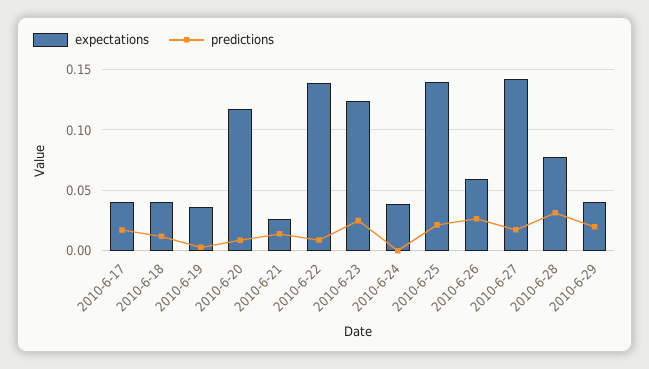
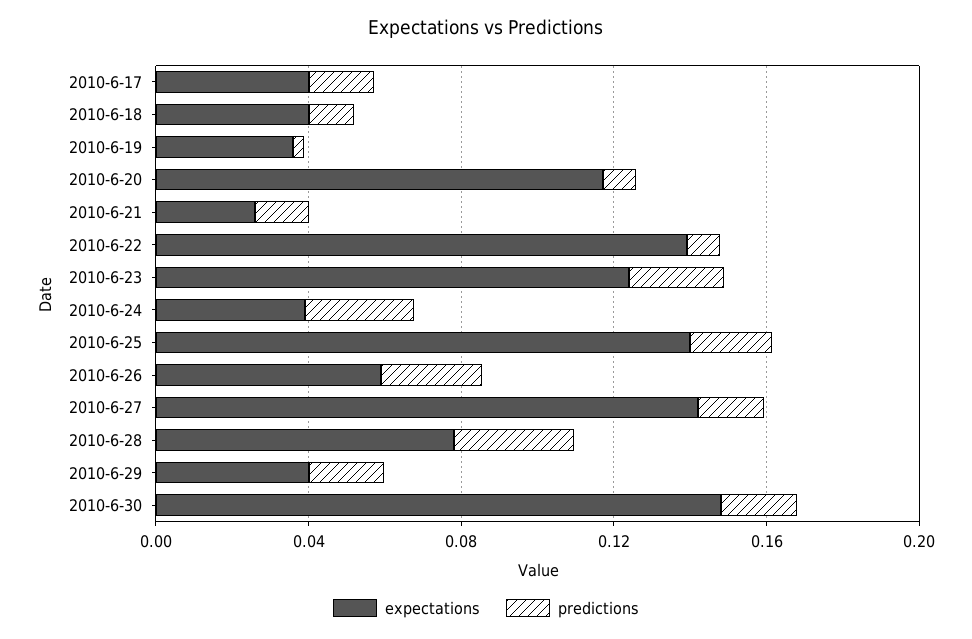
predictions, 2010-6-24: 0 -> 0.03
expectations, 2010-6-30: none -> 0.15
predictions, 2010-6-30: none -> 0.02

